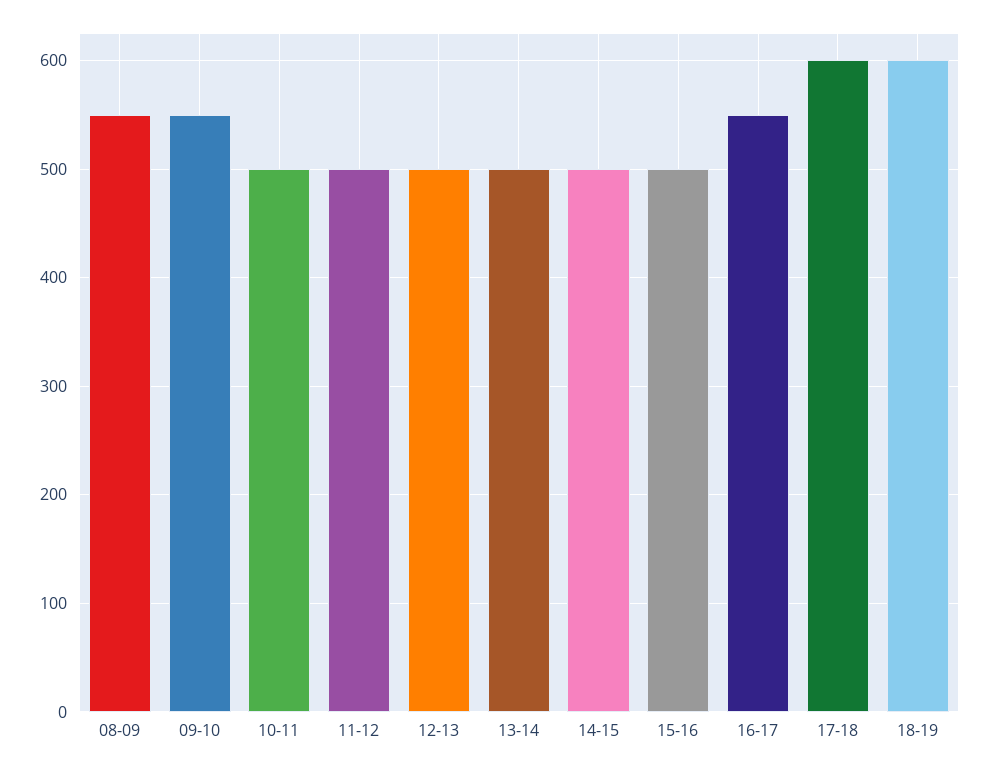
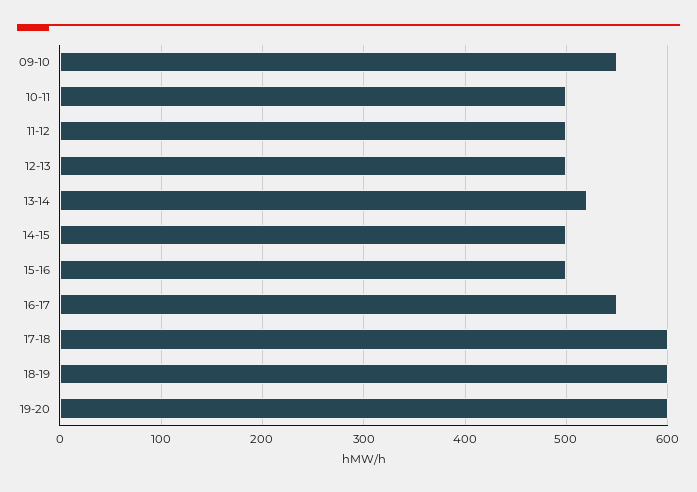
08-09: 550 -> none
13-14: 500 -> 520
19-20: none -> 600

